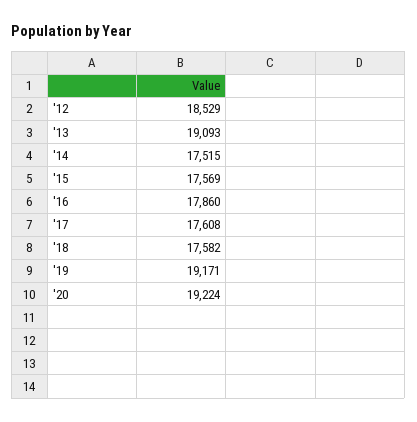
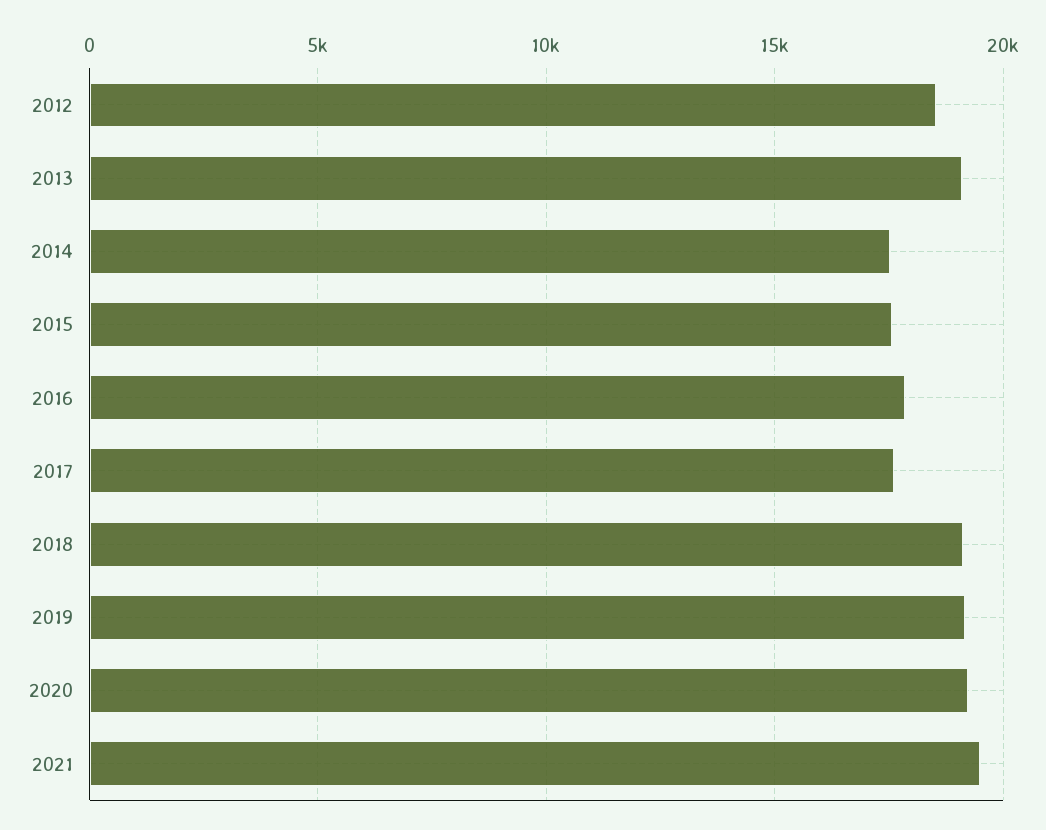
'18: 17582 -> 19000
2021: none -> 19500

